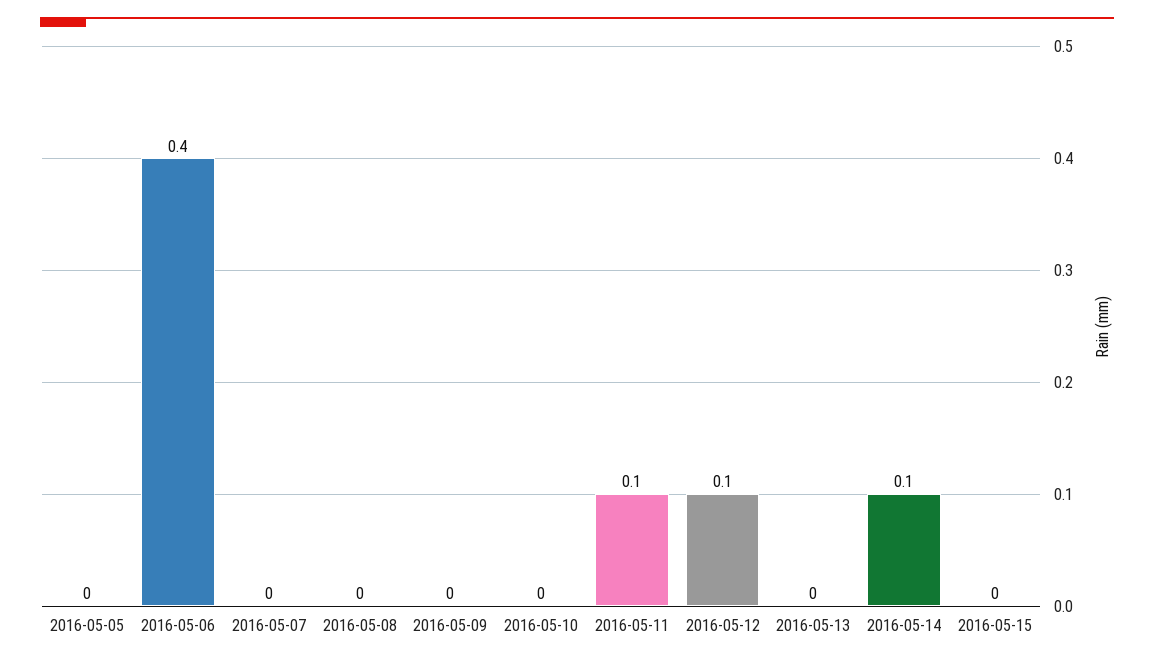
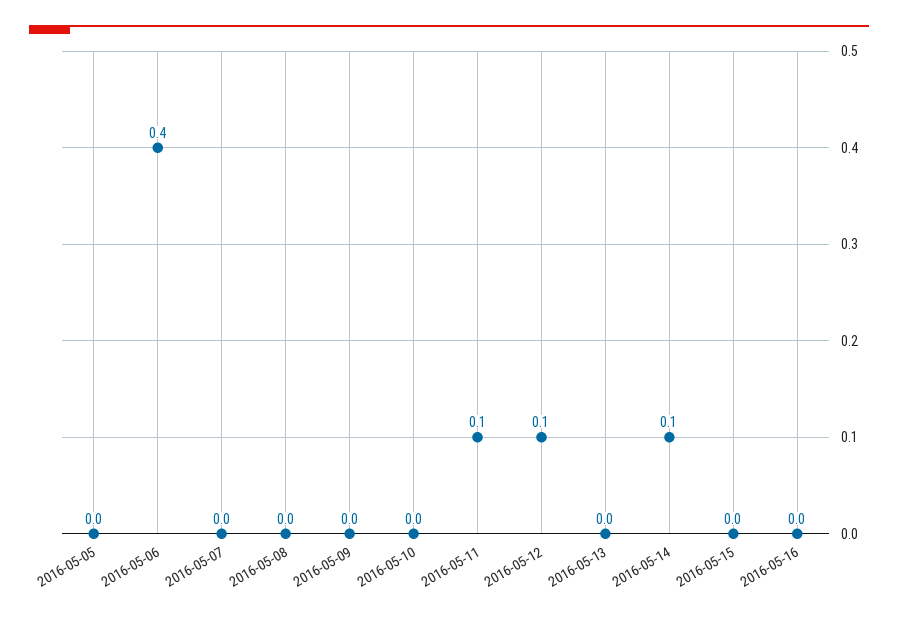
2016-05-16: none -> 0

